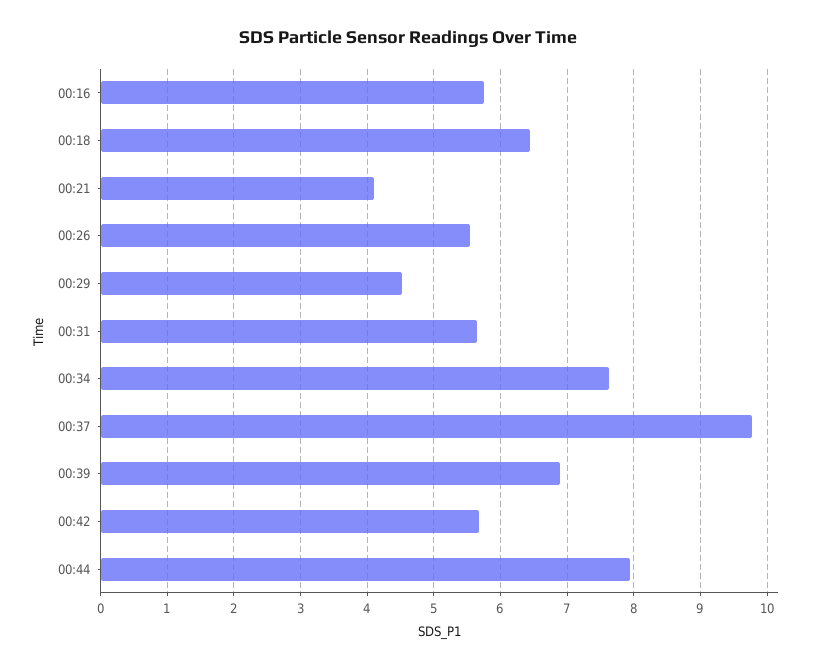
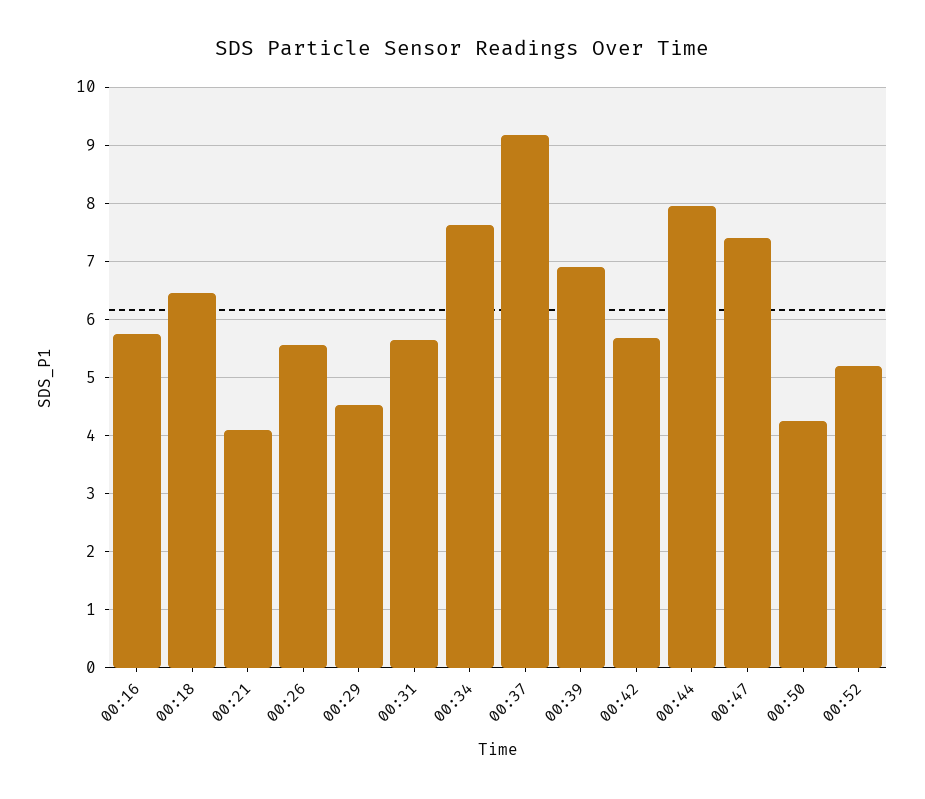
00:37: 9.8 -> 9.2
00:47: none -> 7.4
00:50: none -> 4.2
00:52: none -> 5.2

